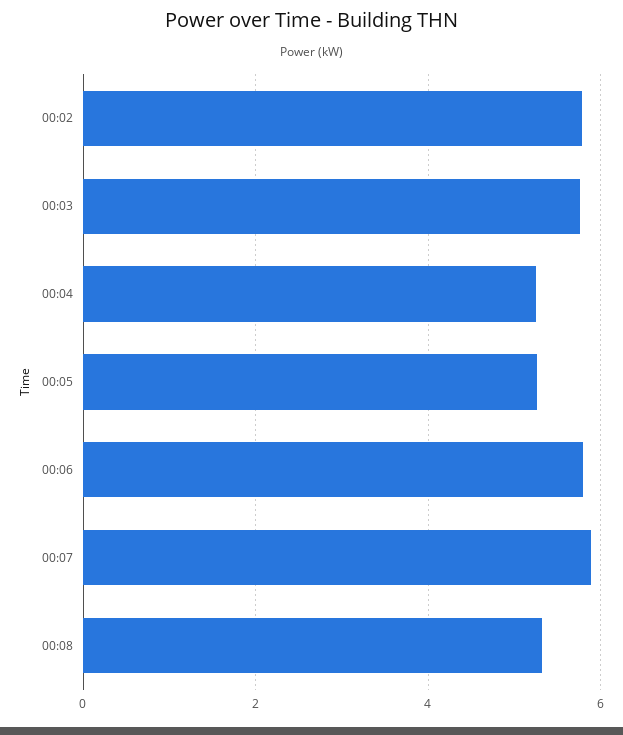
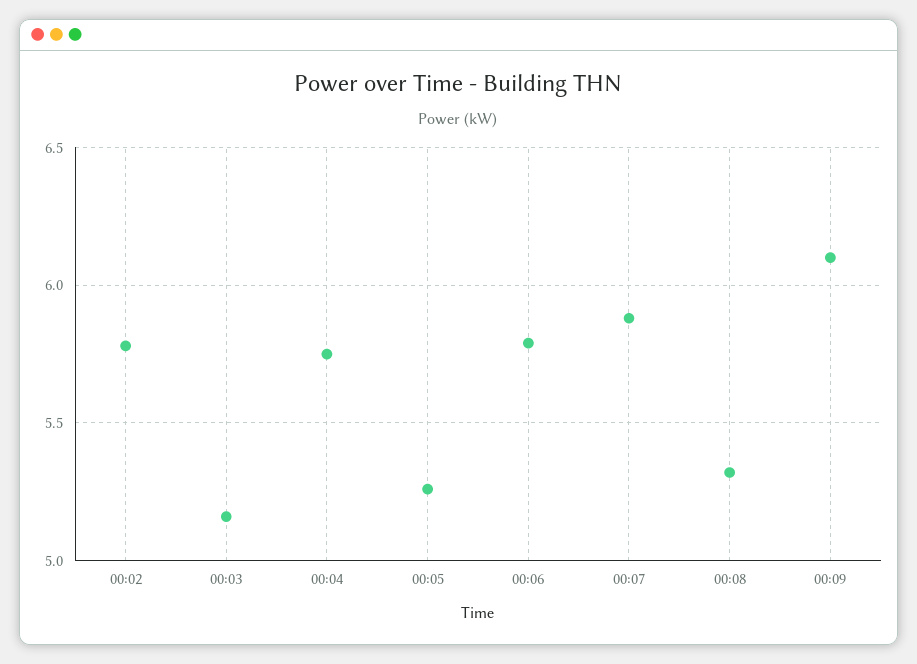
00:03: 5.8 -> 5.15
00:04: 5.2 -> 5.75
00:09: none -> 6.1

